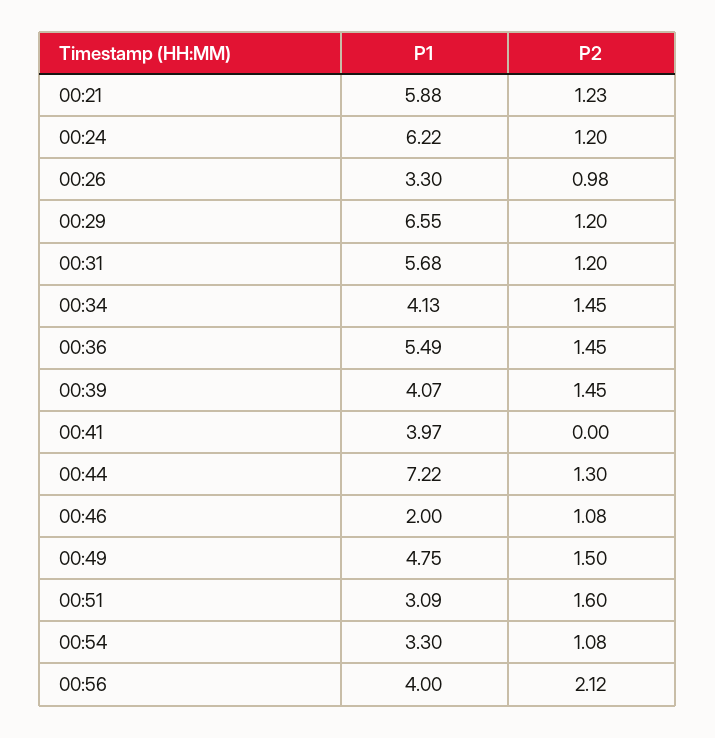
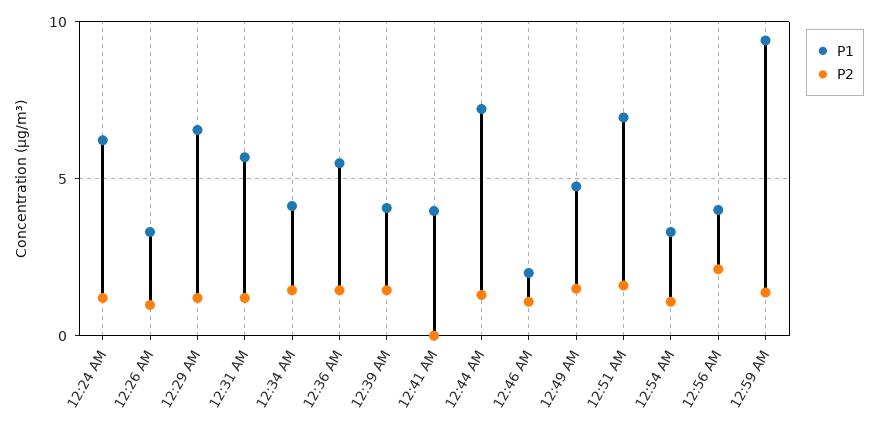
P1, 00:21: 5.88 -> none
P2, 00:21: 1.23 -> none
P1, 00:51: 3.09 -> 7
P1, 12:59 AM: none -> 9.5
P2, 12:59 AM: none -> 1.5

